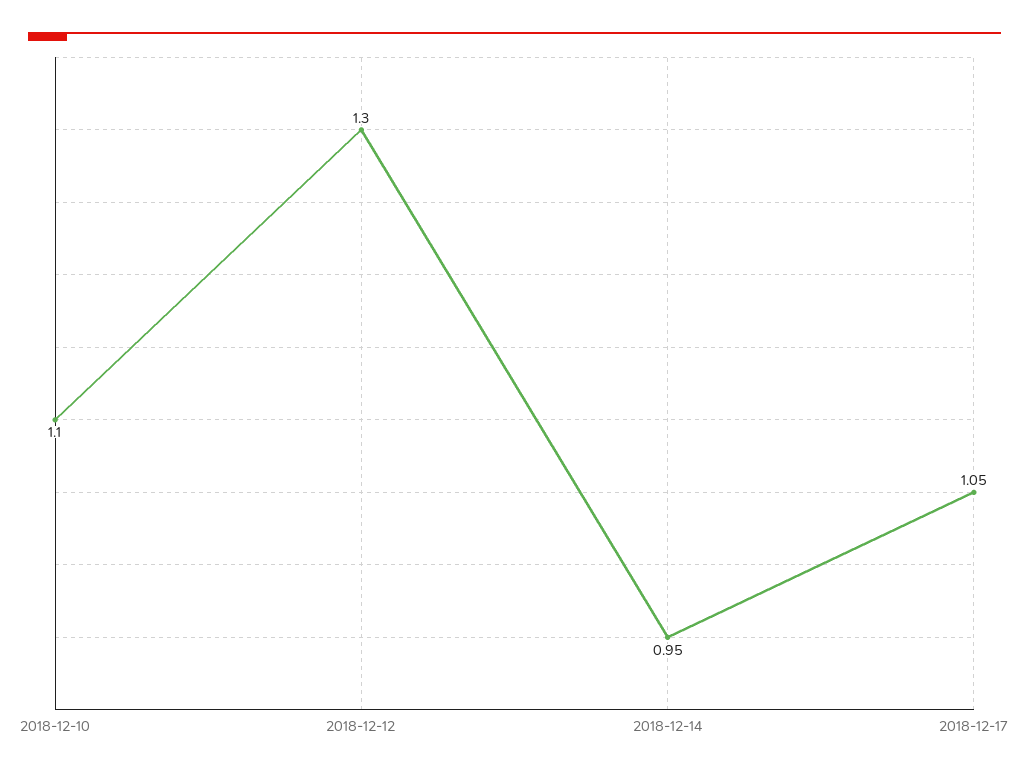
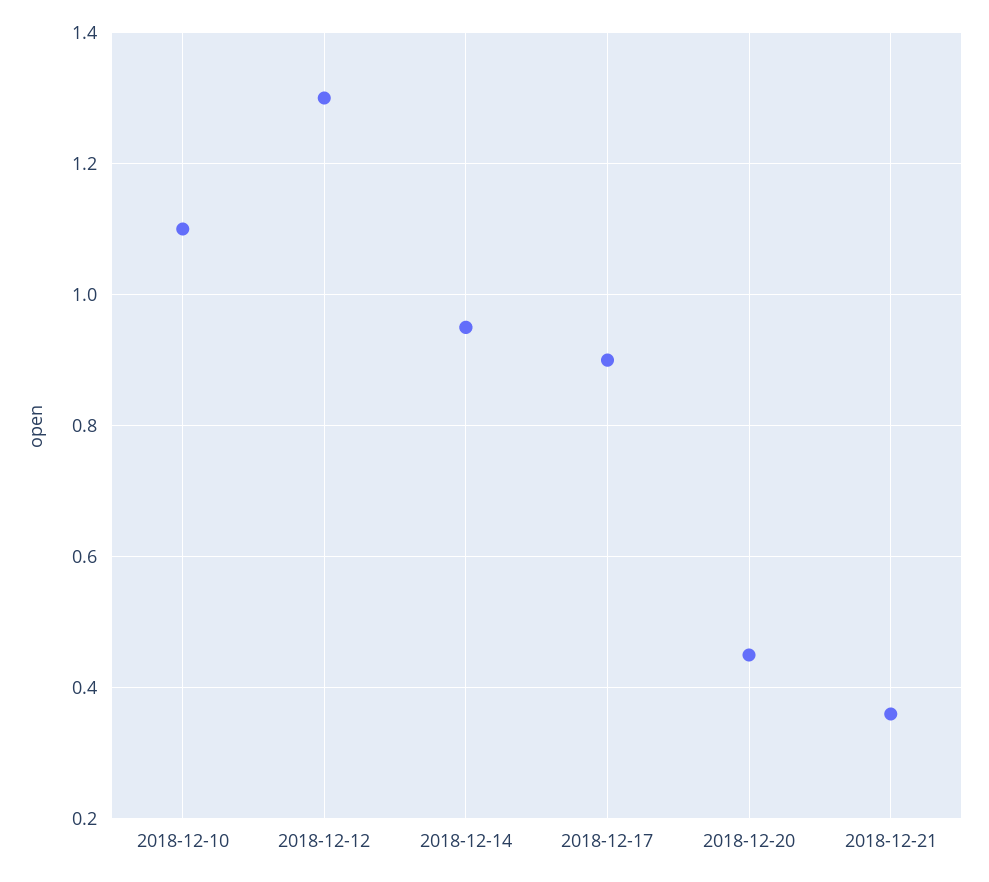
2018-12-17: 1.05 -> 0.9
2018-12-20: none -> 0.45
2018-12-21: none -> 0.35

